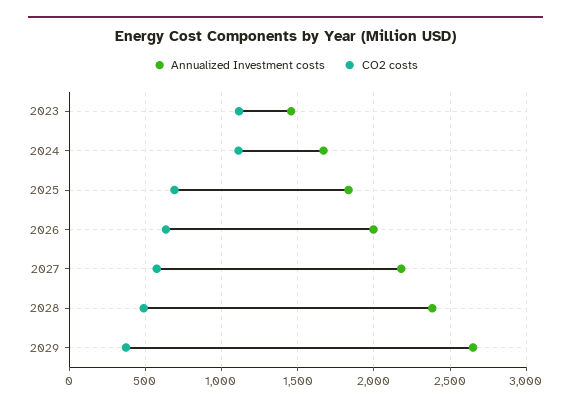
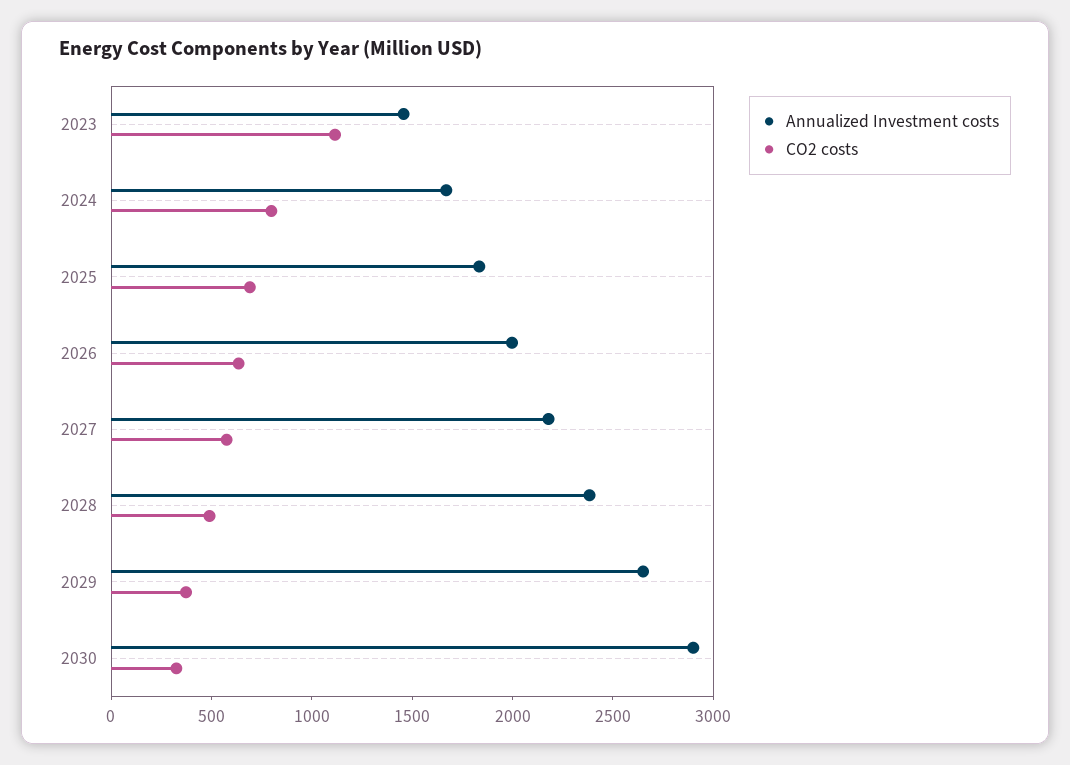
CO2 costs, 2024: 1100 -> 800
Annualized Investment costs, 2030: none -> 2900
CO2 costs, 2030: none -> 300

